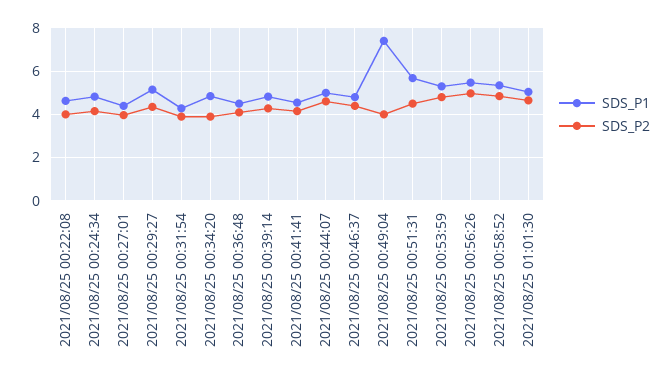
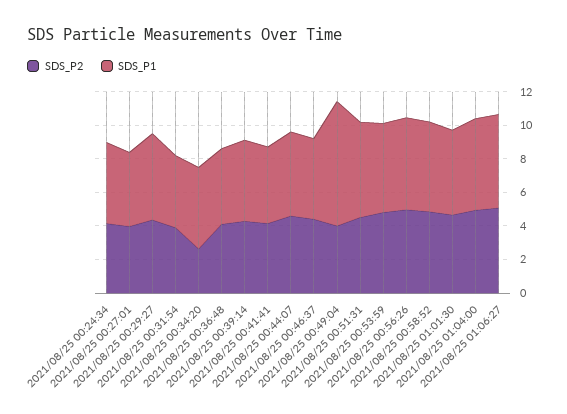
SDS_P1, 2021/08/25 00:22:08: 4.5 -> none
SDS_P2, 2021/08/25 00:22:08: 4 -> none
SDS_P2, 2021/08/25 00:34:20: 4 -> 2.5
SDS_P2, 2021/08/25 01:04:00: none -> 5
SDS_P1, 2021/08/25 01:04:00: none -> 5.5
SDS_P2, 2021/08/25 01:06:27: none -> 5
SDS_P1, 2021/08/25 01:06:27: none -> 5.5

